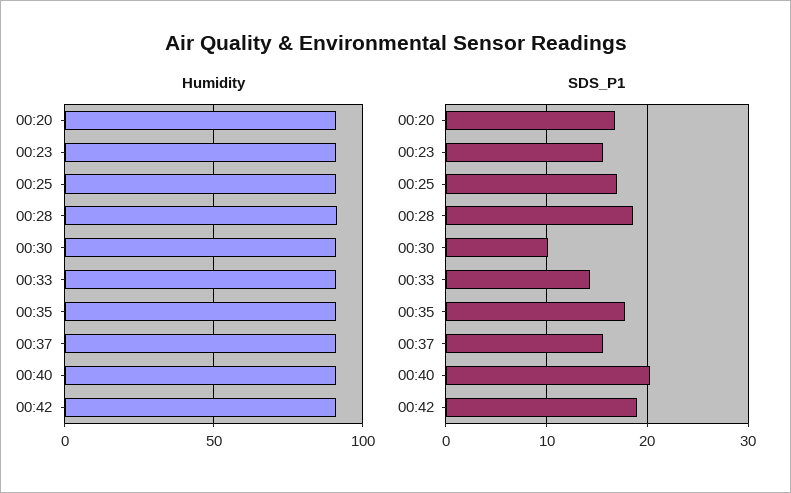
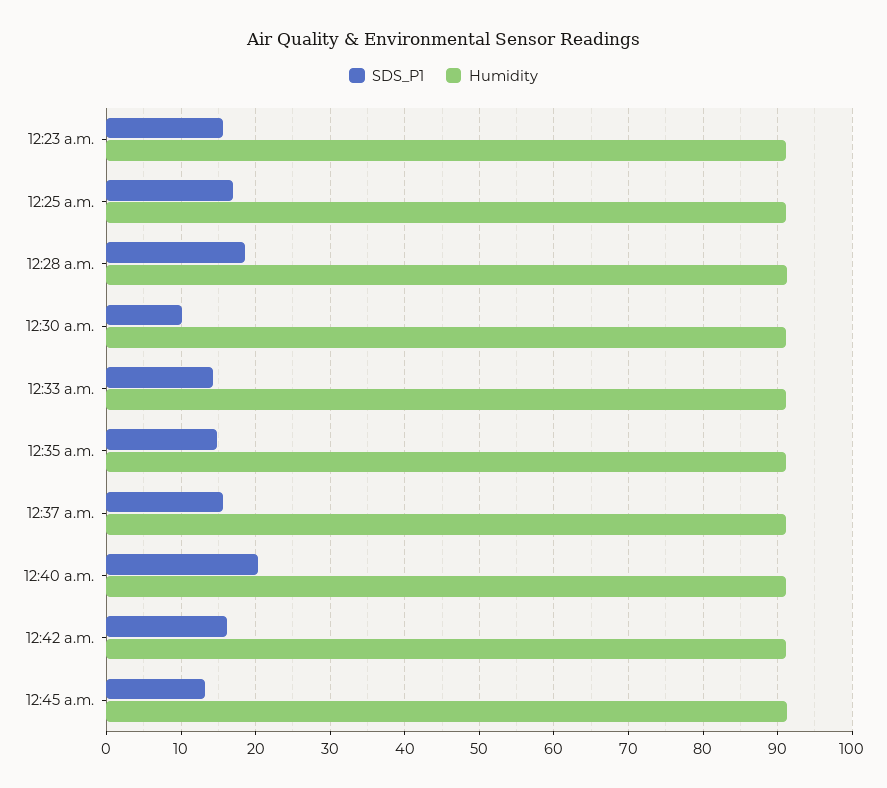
Humidity, 00:20: 90 -> none
SDS_P1, 00:20: 17 -> none
SDS_P1, 00:35: 18 -> 15
SDS_P1, 00:42: 19 -> 16
SDS_P1, 12:45 a.m.: none -> 13
Humidity, 12:45 a.m.: none -> 91

